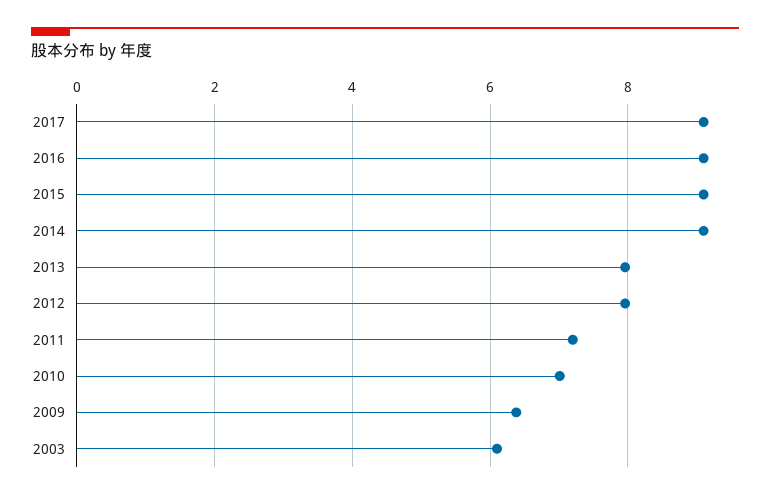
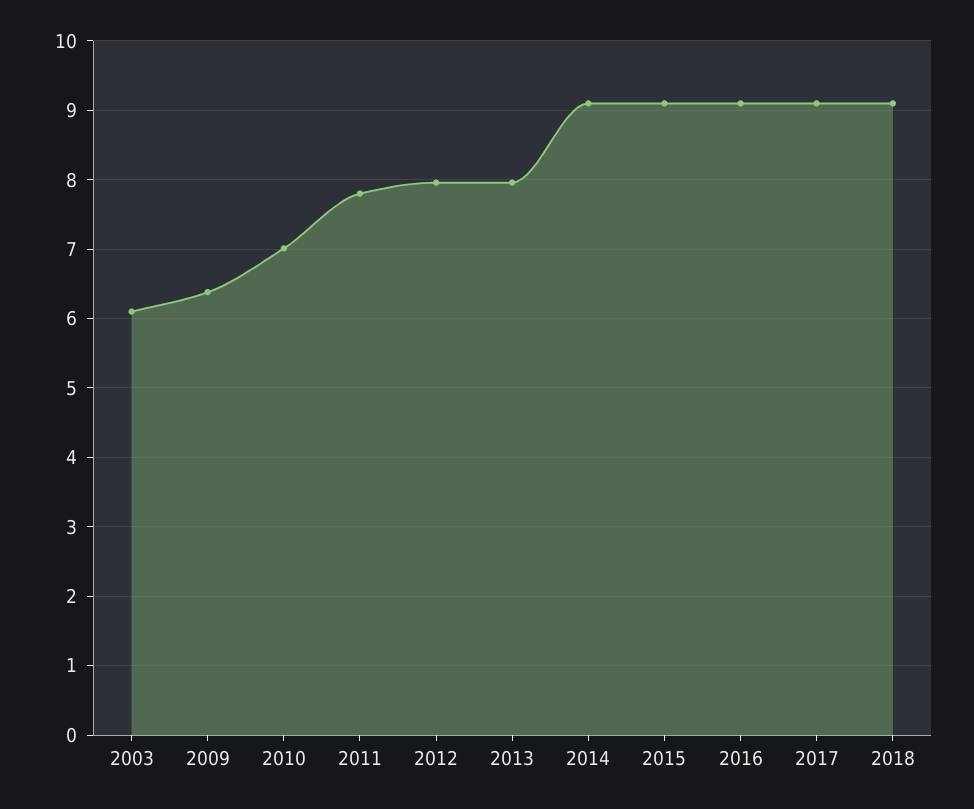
2011: 7.2 -> 7.8
2018: none -> 9.1

